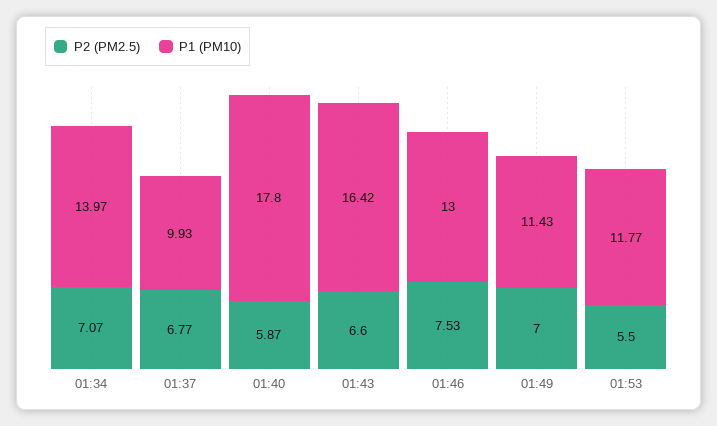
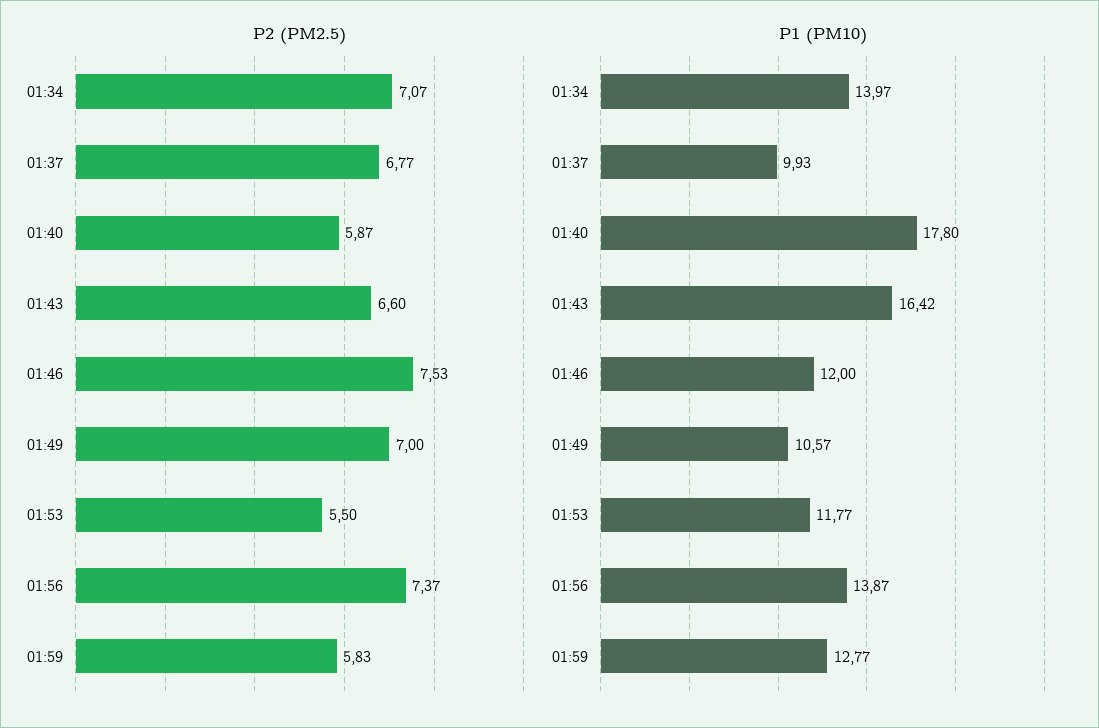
P1 (PM10), 01:46: 13 -> 12
P1 (PM10), 01:49: 11.43 -> 10.57
P2 (PM2.5), 01:56: none -> 7.37
P2 (PM2.5), 01:59: none -> 5.83
P1 (PM10), 01:56: none -> 13.87
P1 (PM10), 01:59: none -> 12.77

